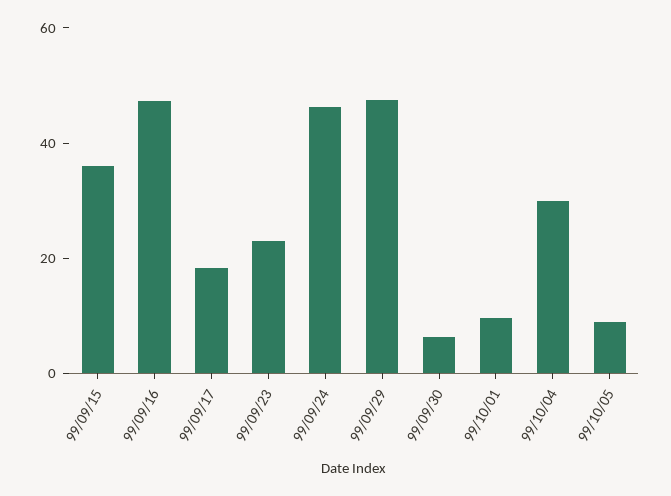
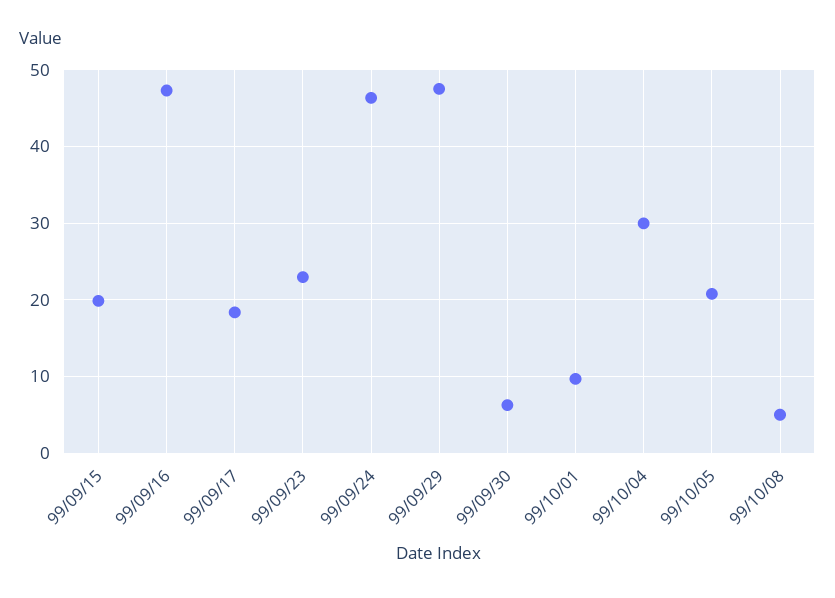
99/09/15: 35 -> 20
99/10/05: 10 -> 21
99/10/08: none -> 5

